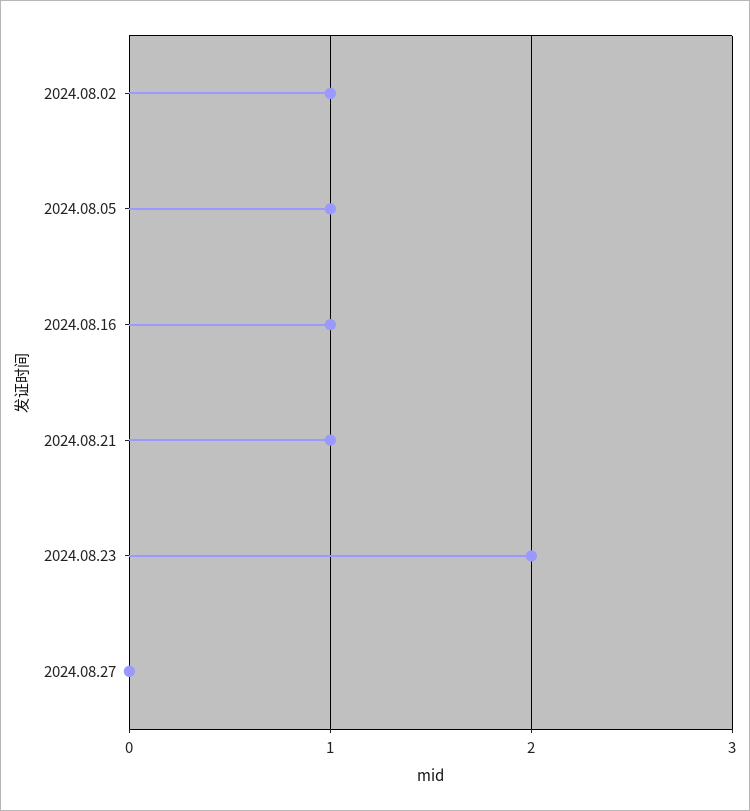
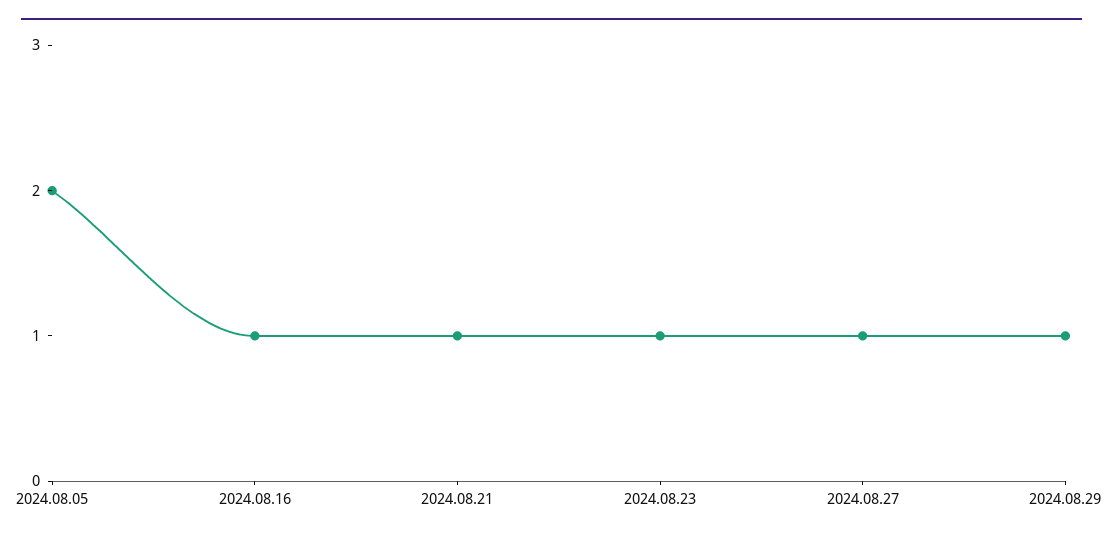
2024.08.02: 1 -> none
2024.08.05: 1 -> 2
2024.08.23: 2 -> 1
2024.08.27: 0 -> 1
2024.08.29: none -> 1

